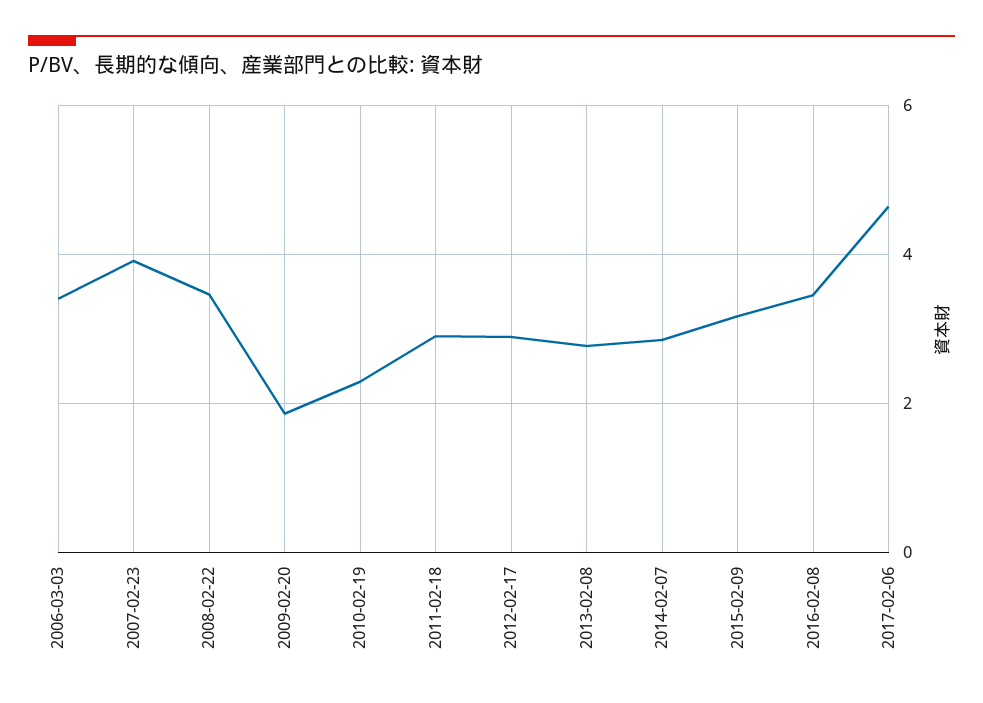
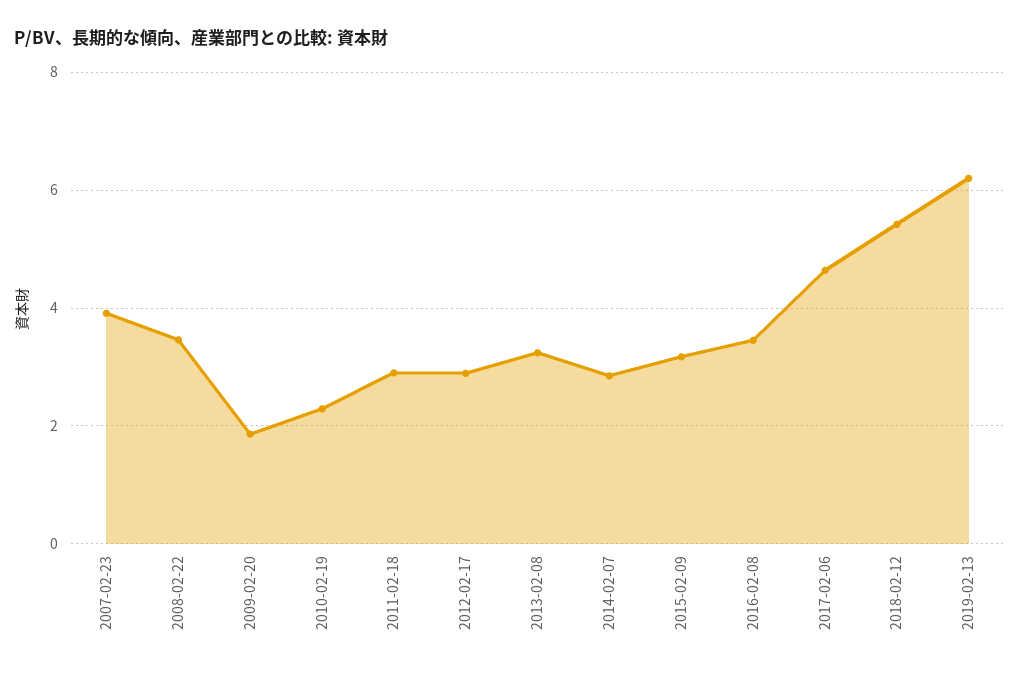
2006-03-03: 3.4 -> none
2013-02-08: 2.8 -> 3.2
2018-02-12: none -> 5.4
2019-02-13: none -> 6.2

